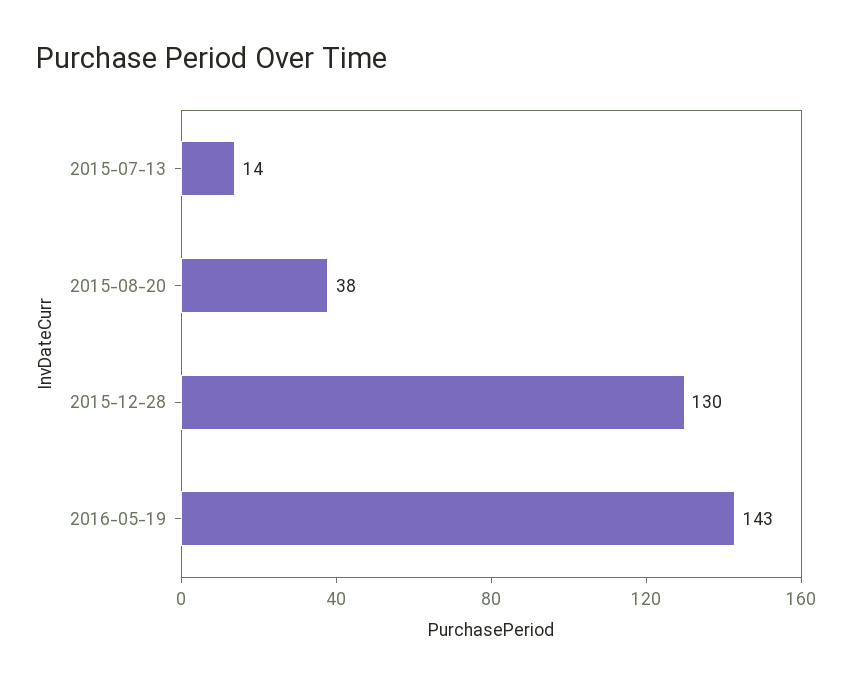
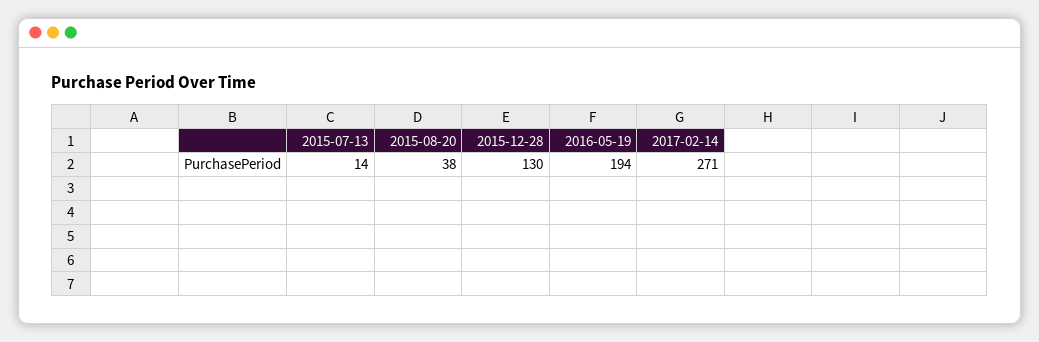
2016-05-19: 143 -> 194
2017-02-14: none -> 271

